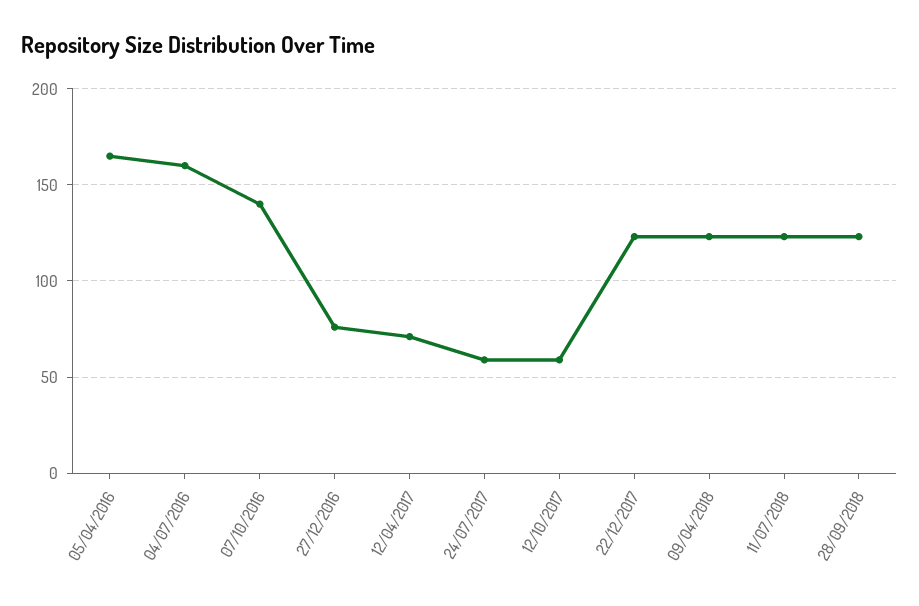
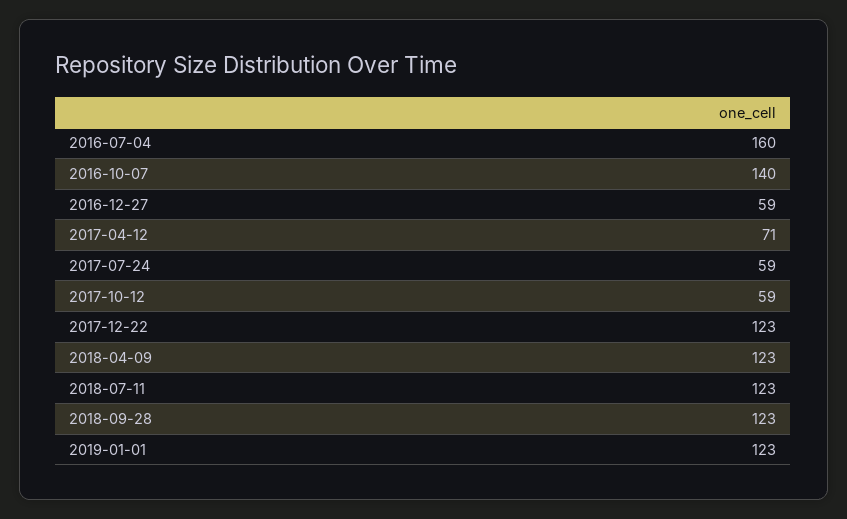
05/04/2016: 165 -> none
27/12/2016: 75 -> 59
2019-01-01: none -> 123

